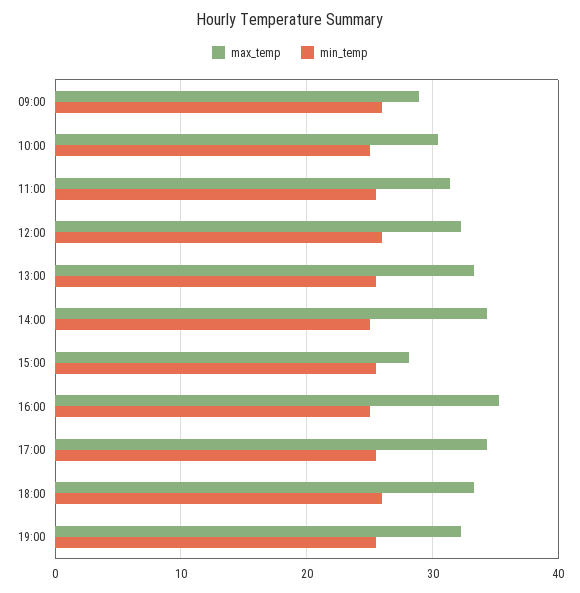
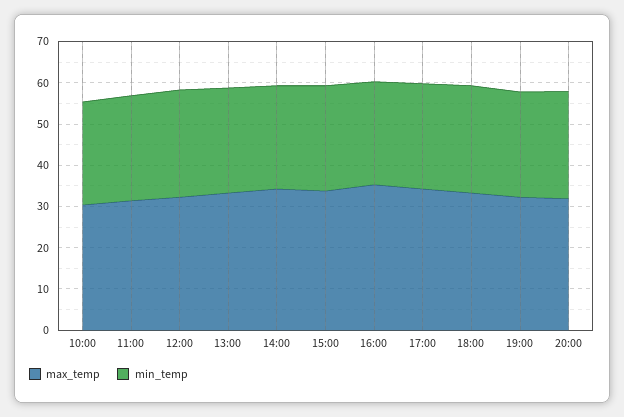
max_temp, 09:00: 29 -> none
min_temp, 09:00: 26 -> none
max_temp, 15:00: 28 -> 34
max_temp, 20:00: none -> 32
min_temp, 20:00: none -> 26

